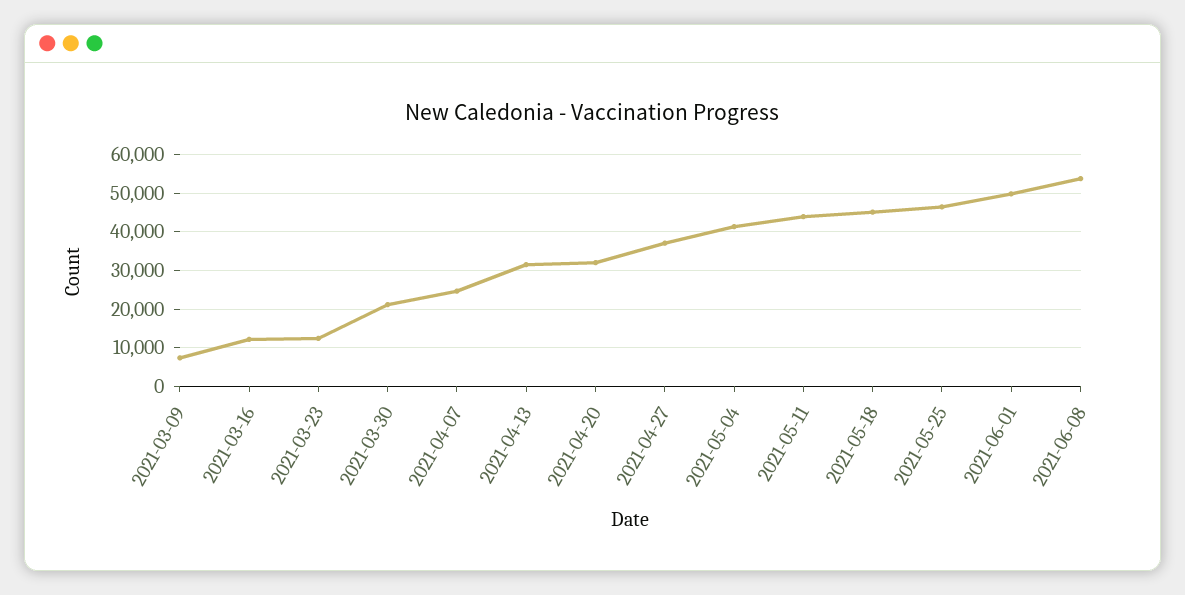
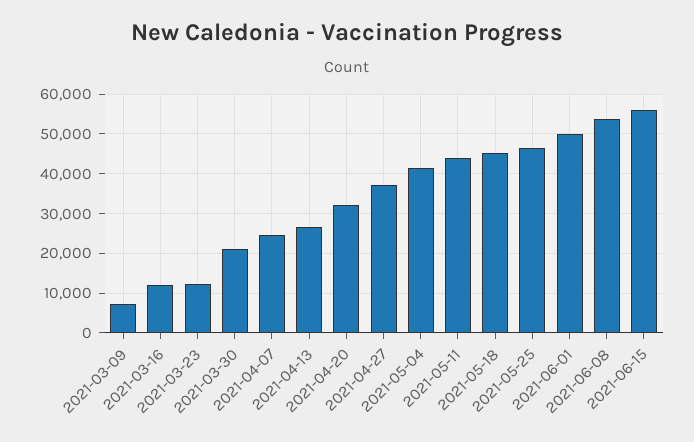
2021-04-13: 32000 -> 26000
2021-06-15: none -> 56000

